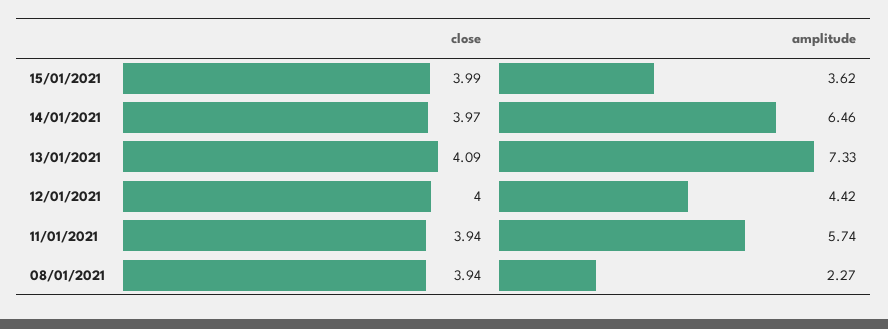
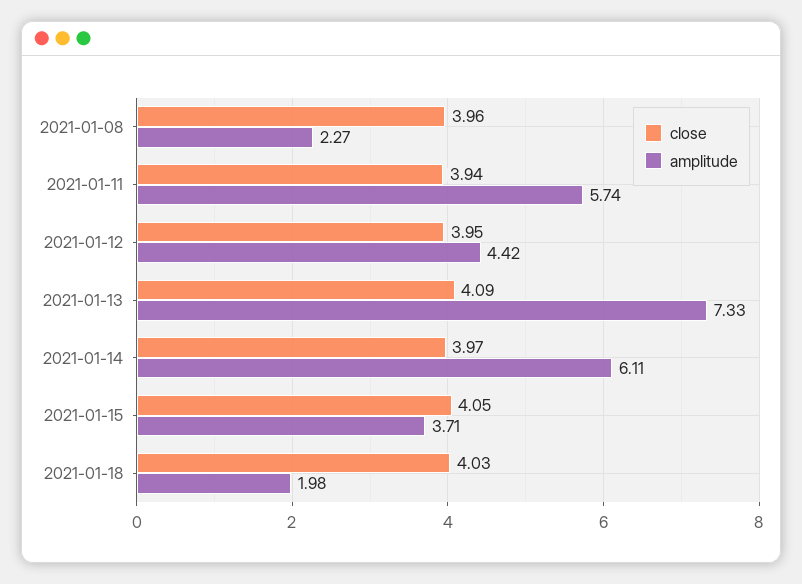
close, 15/01/2021: 3.99 -> 4.05
amplitude, 15/01/2021: 3.62 -> 3.71
amplitude, 14/01/2021: 6.46 -> 6.11
close, 12/01/2021: 4 -> 3.95
close, 08/01/2021: 3.94 -> 3.96
close, 2021-01-18: none -> 4.03
amplitude, 2021-01-18: none -> 1.98

